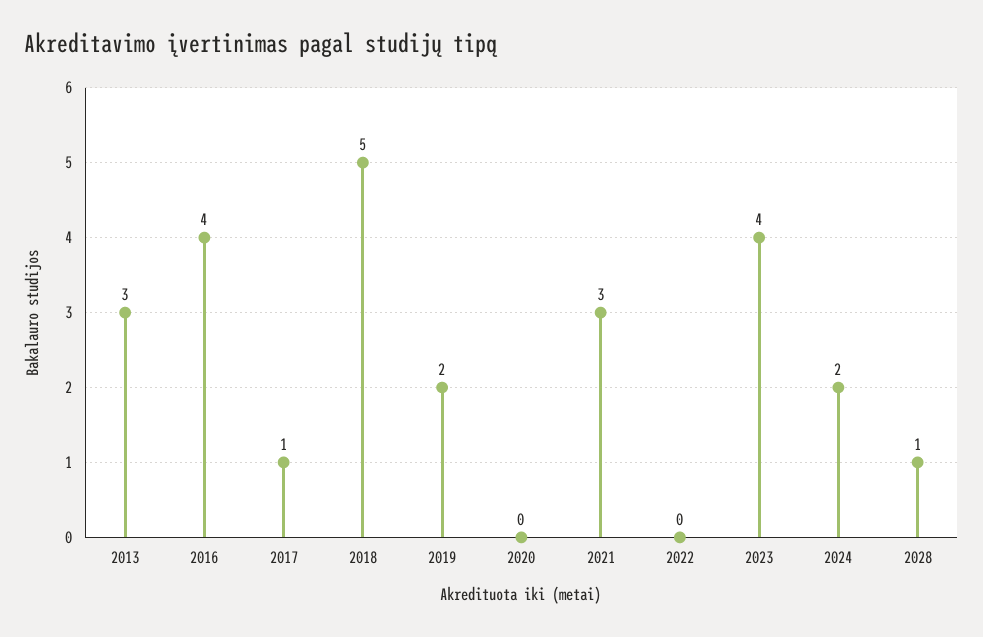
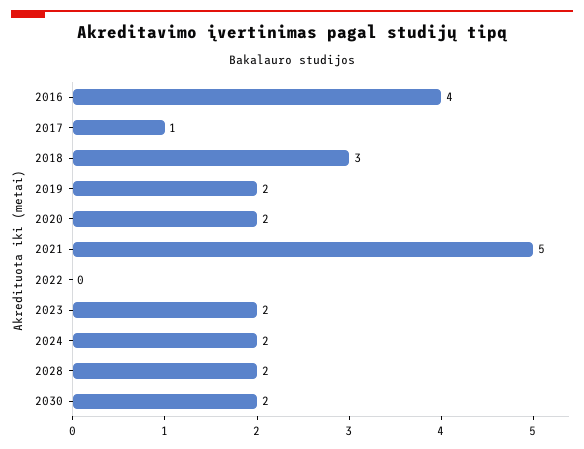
2013: 3 -> none
2018: 5 -> 3
2020: 0 -> 2
2021: 3 -> 5
2023: 4 -> 2
2028: 1 -> 2
2030: none -> 2

